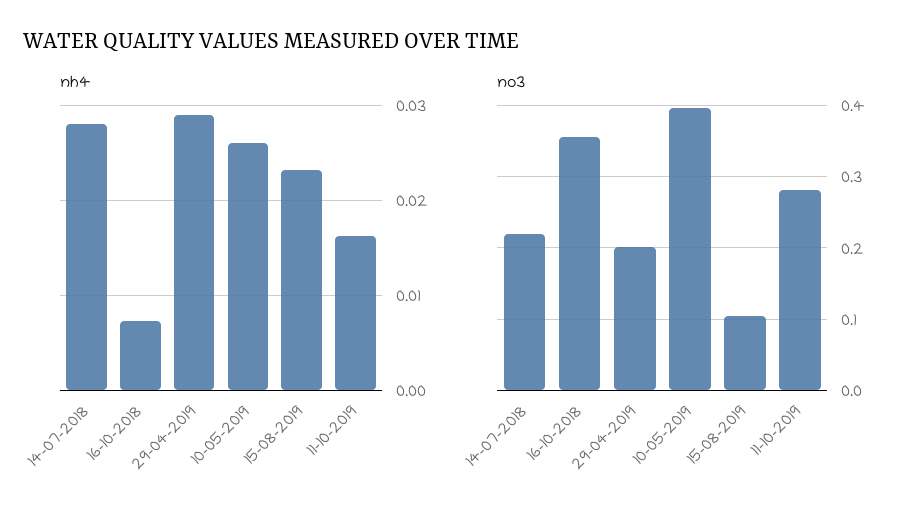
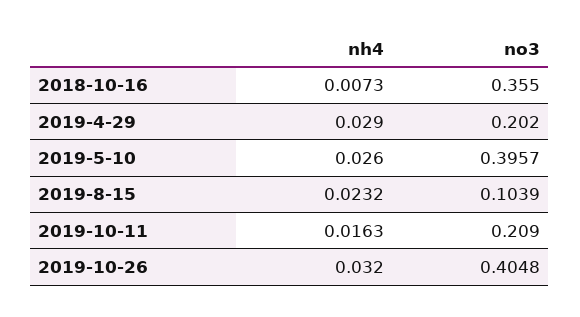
nh4, 14-07-2018: 0.028 -> none
no3, 14-07-2018: 0.22 -> none
no3, 11-10-2019: 0.28 -> 0.209
nh4, 2019-10-26: none -> 0.032
no3, 2019-10-26: none -> 0.4048

